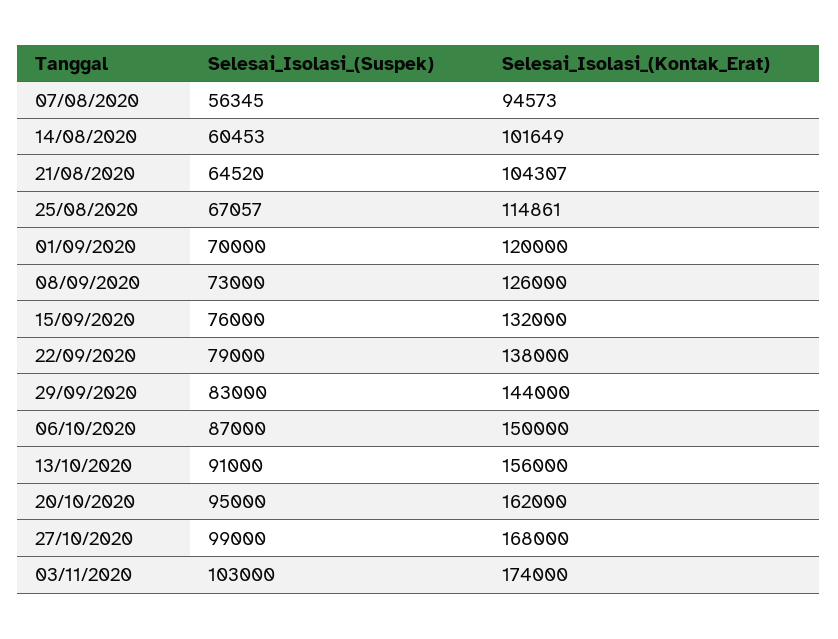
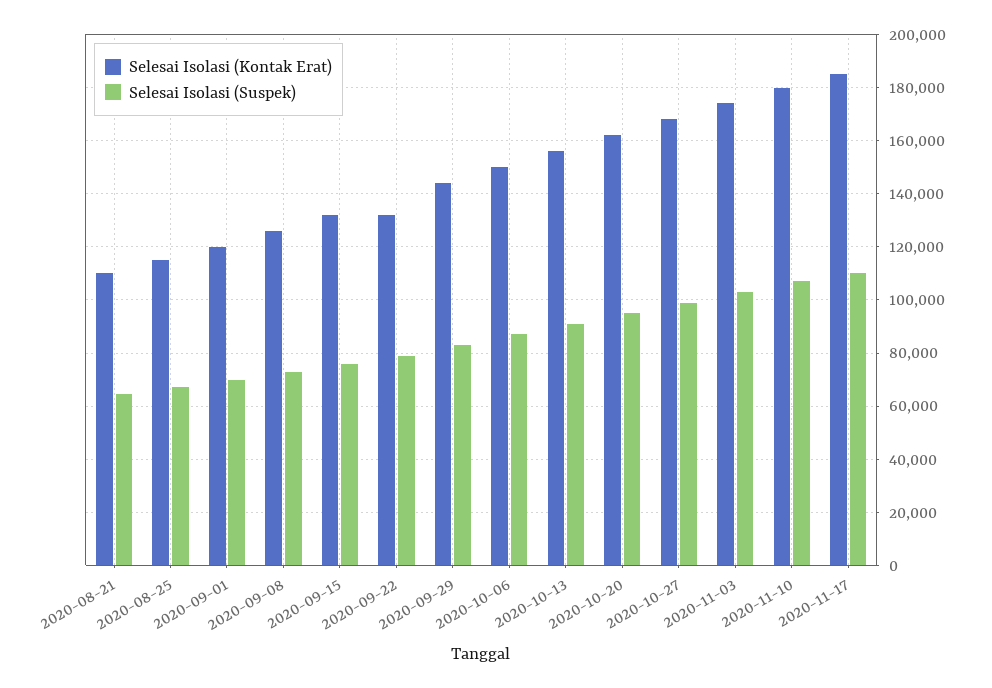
Selesai_Isolasi_(Suspek), 07/08/2020: 56345 -> none
Selesai_Isolasi_(Kontak_Erat), 07/08/2020: 94573 -> none
Selesai_Isolasi_(Suspek), 14/08/2020: 60453 -> none
Selesai_Isolasi_(Kontak_Erat), 14/08/2020: 101649 -> none
Selesai_Isolasi_(Kontak_Erat), 21/08/2020: 104307 -> 110000
Selesai_Isolasi_(Kontak_Erat), 22/09/2020: 138000 -> 132500
Selesai_Isolasi_(Kontak_Erat), 2020-11-10: none -> 180000
Selesai_Isolasi_(Suspek), 2020-11-10: none -> 107500
Selesai_Isolasi_(Kontak_Erat), 2020-11-17: none -> 185000
Selesai_Isolasi_(Suspek), 2020-11-17: none -> 110000

